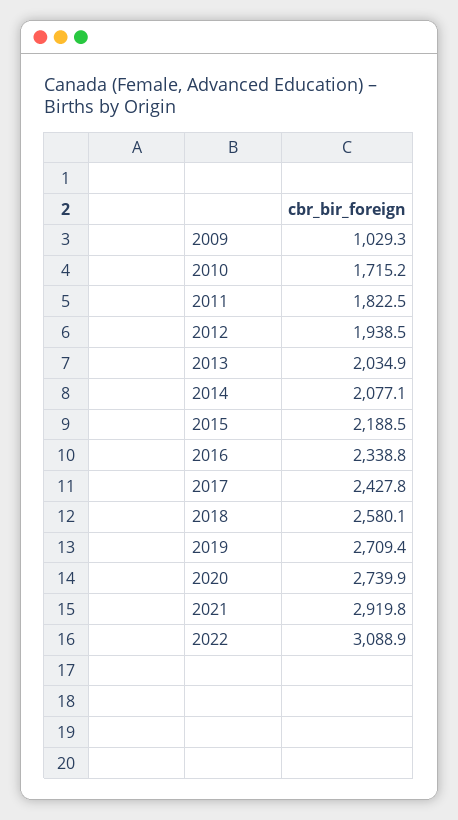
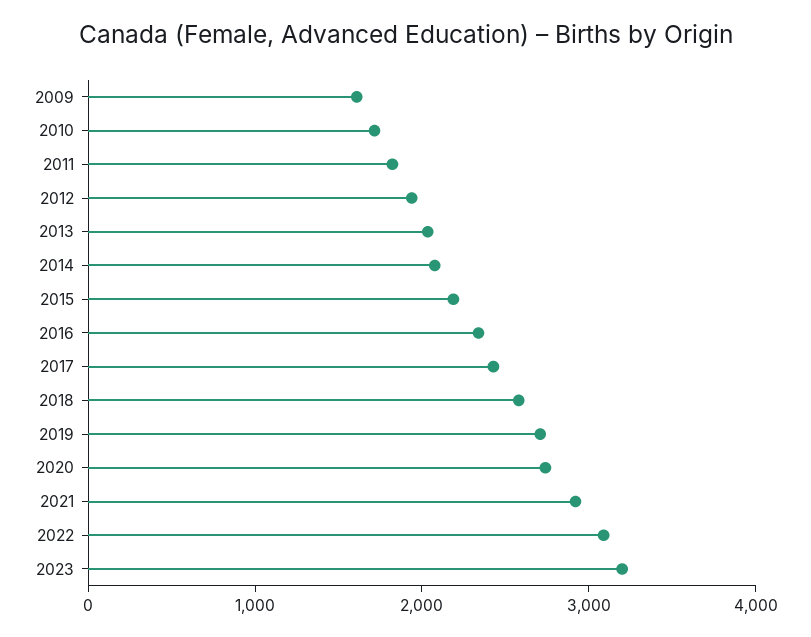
2009: 1029.3 -> 1600
2023: none -> 3200

